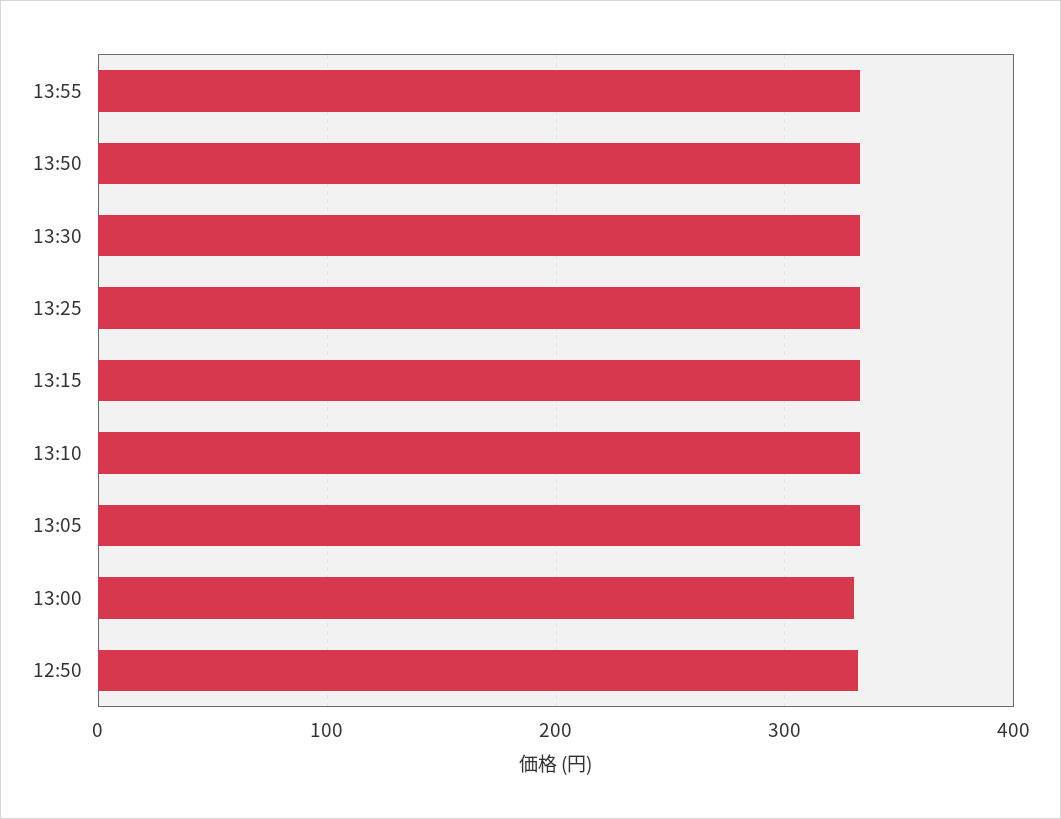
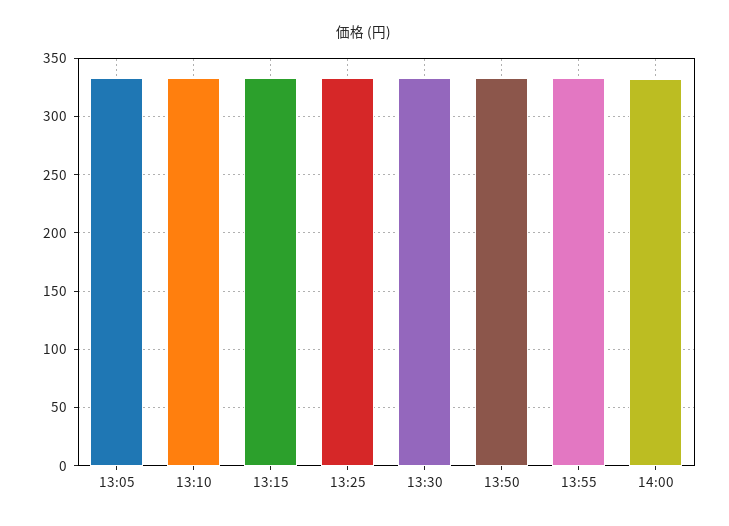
13:00: 330 -> none
12:50: 330 -> none
14:00: none -> 330

